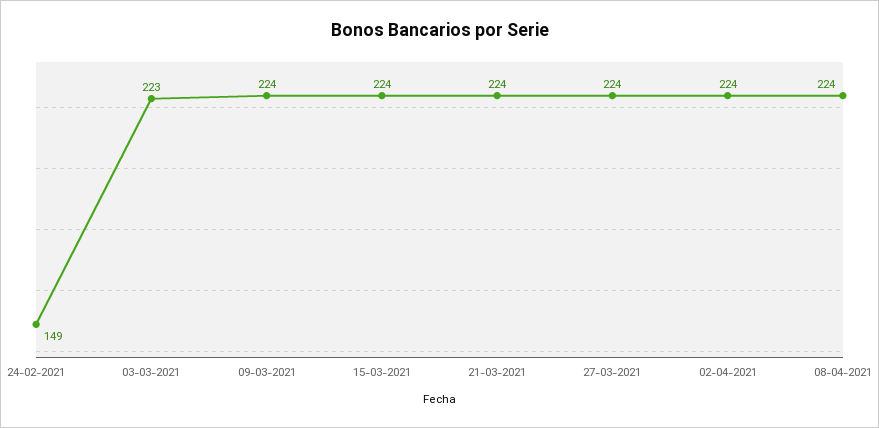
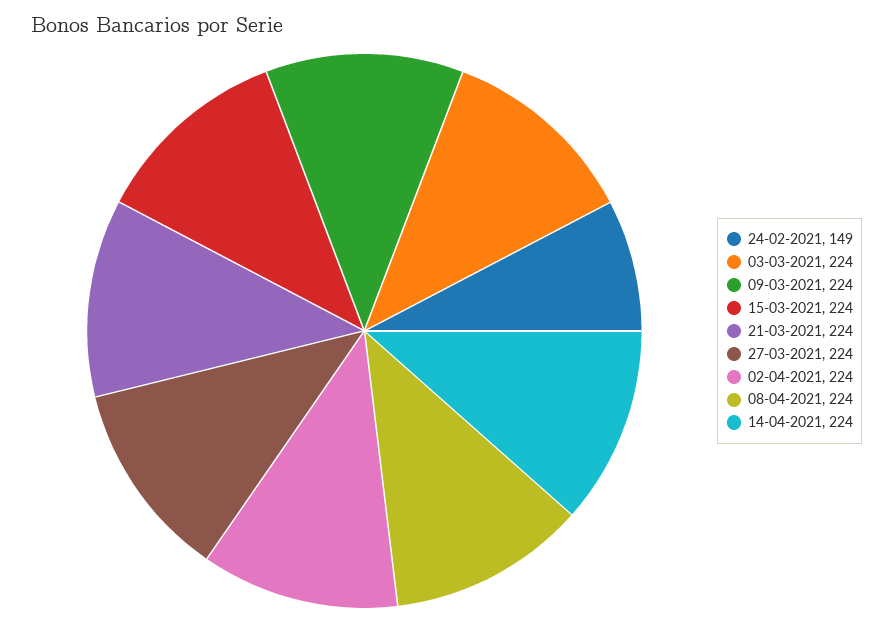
03-03-2021: 223 -> 224
14-04-2021: none -> 224

